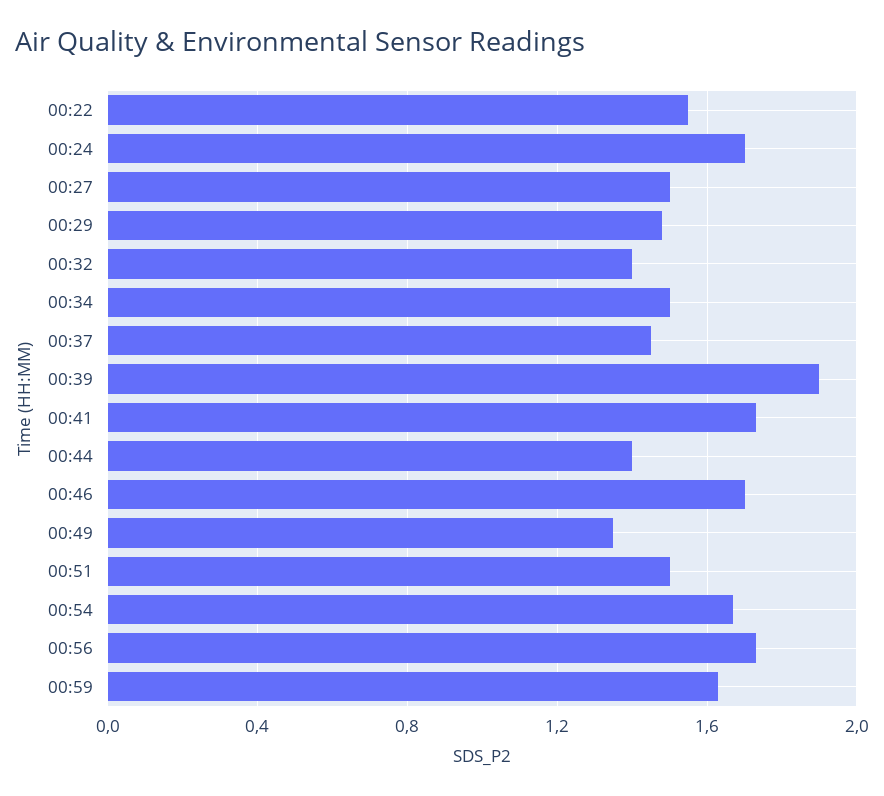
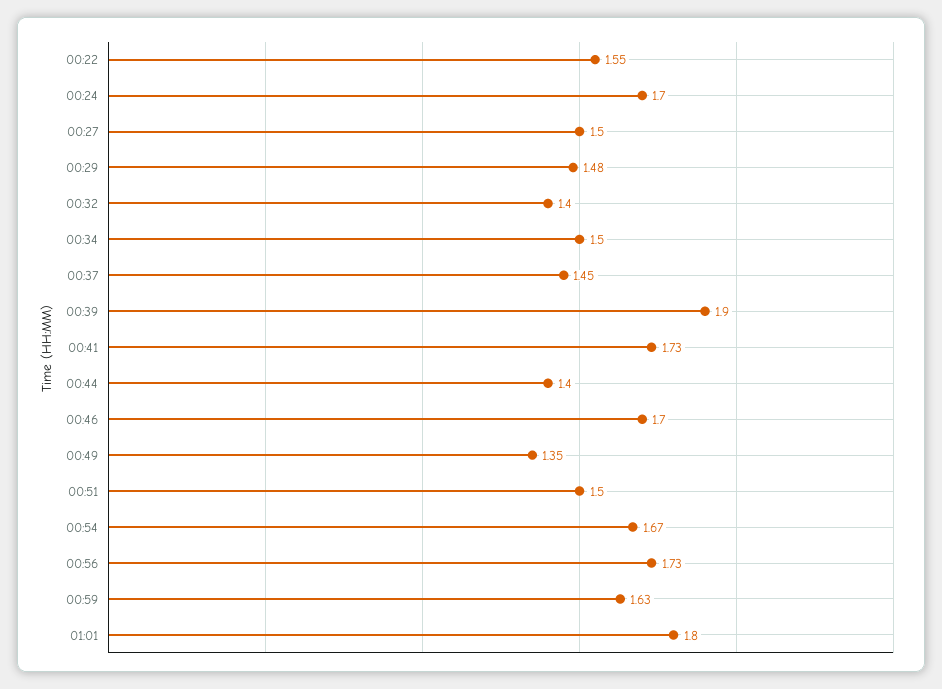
01:01: none -> 1.8

